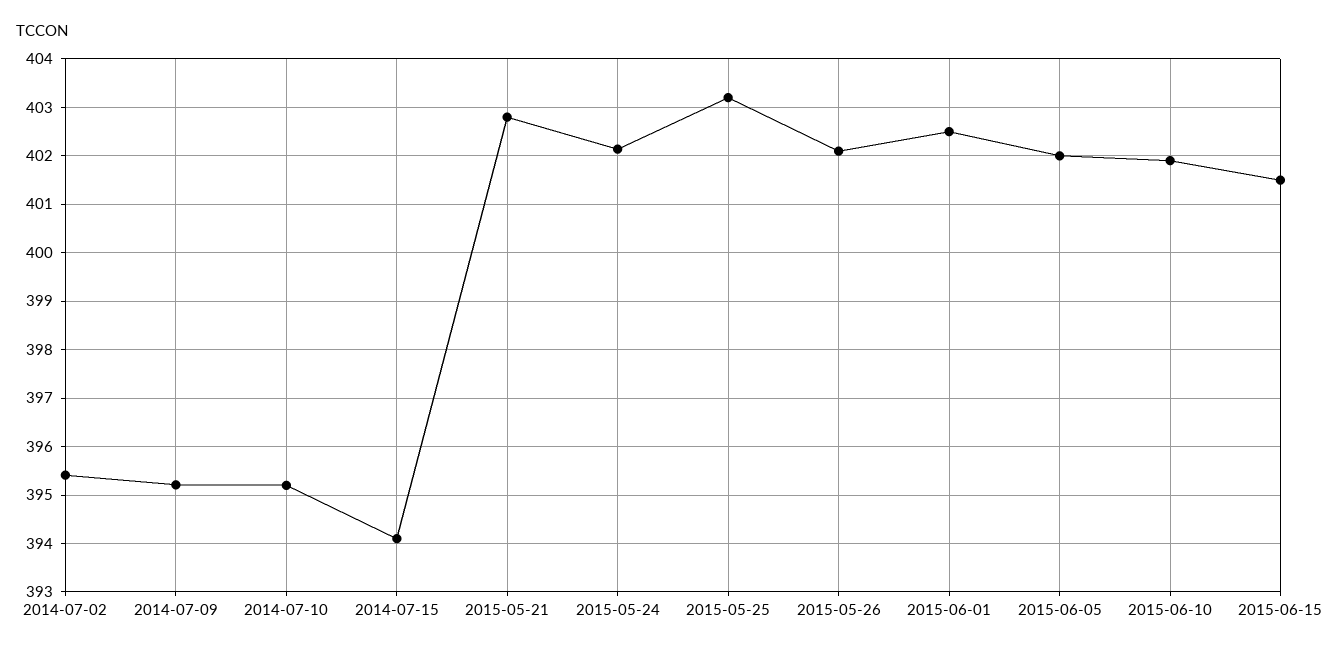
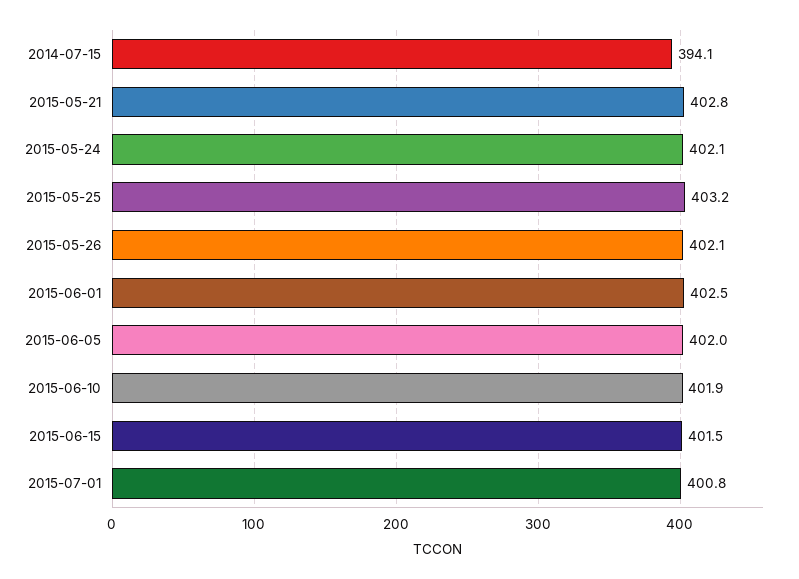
2014-07-02: 395.4 -> none
2014-07-09: 395.2 -> none
2014-07-10: 395.2 -> none
2015-07-01: none -> 400.8

